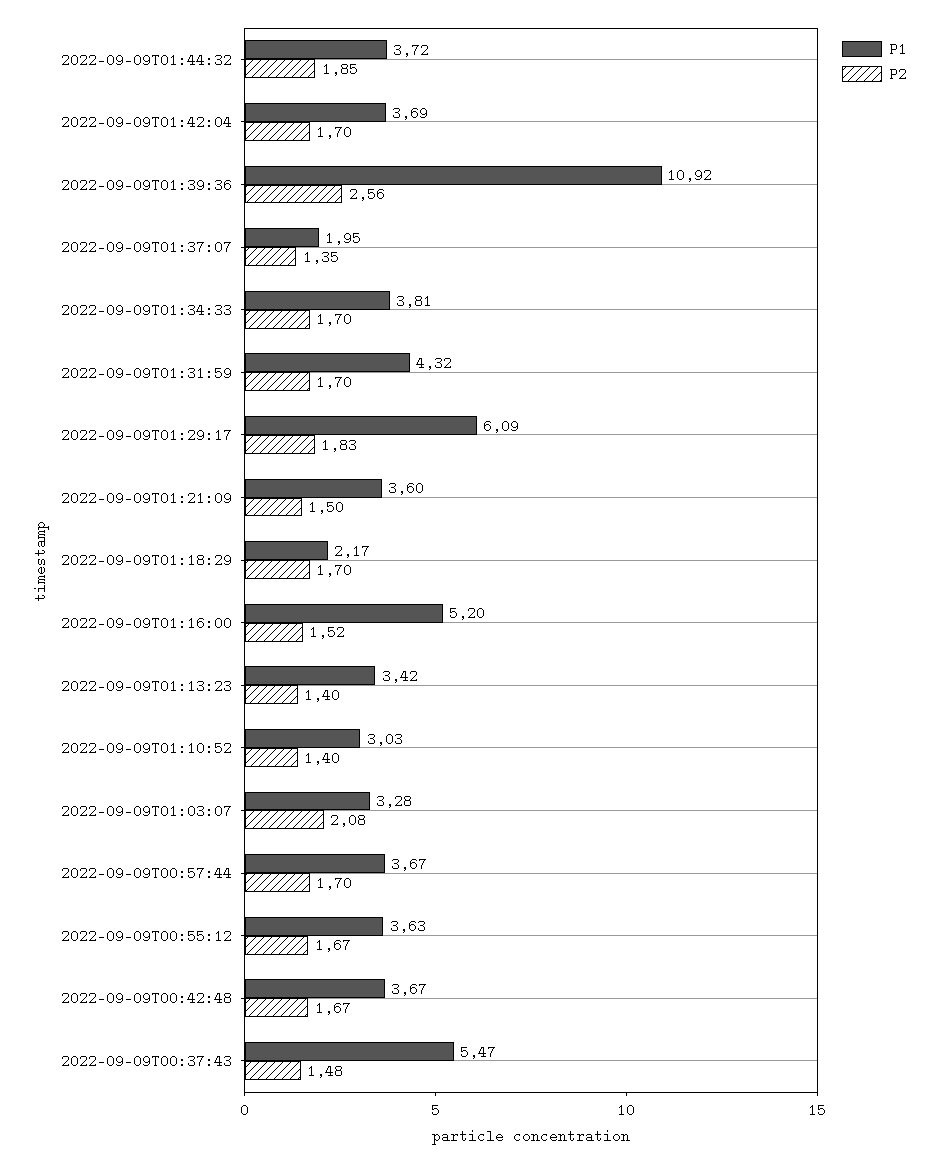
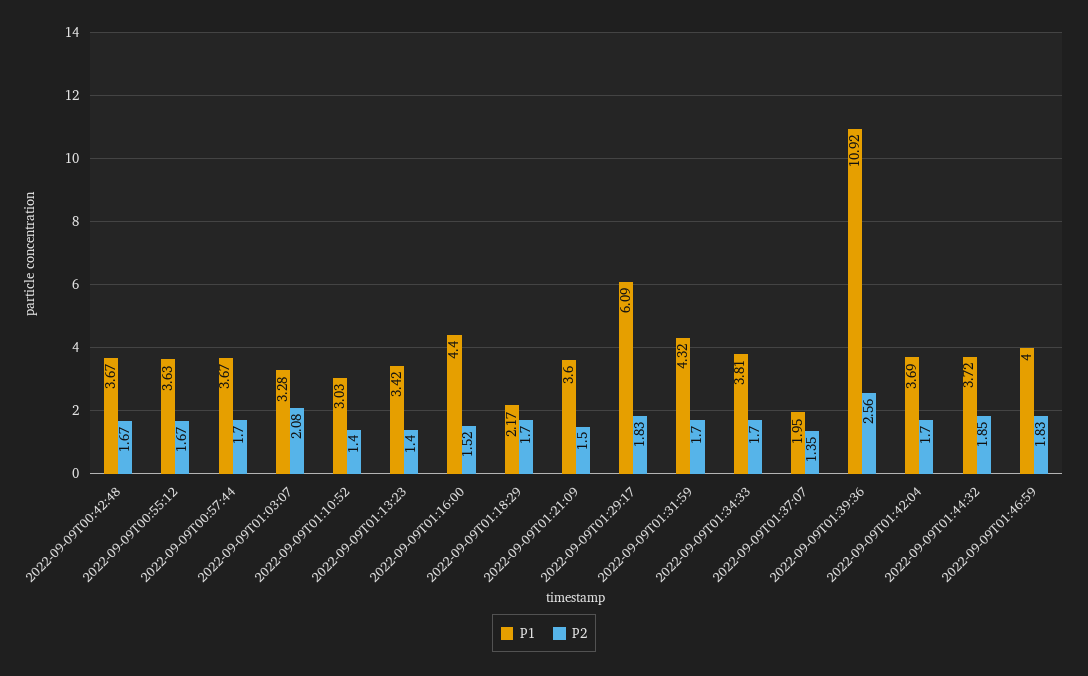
P1, 2022-09-09T01:16:00: 5.2 -> 4.4
P1, 2022-09-09T00:37:43: 5.47 -> none
P2, 2022-09-09T00:37:43: 1.48 -> none
P1, 2022-09-09T01:46:59: none -> 4
P2, 2022-09-09T01:46:59: none -> 1.83

